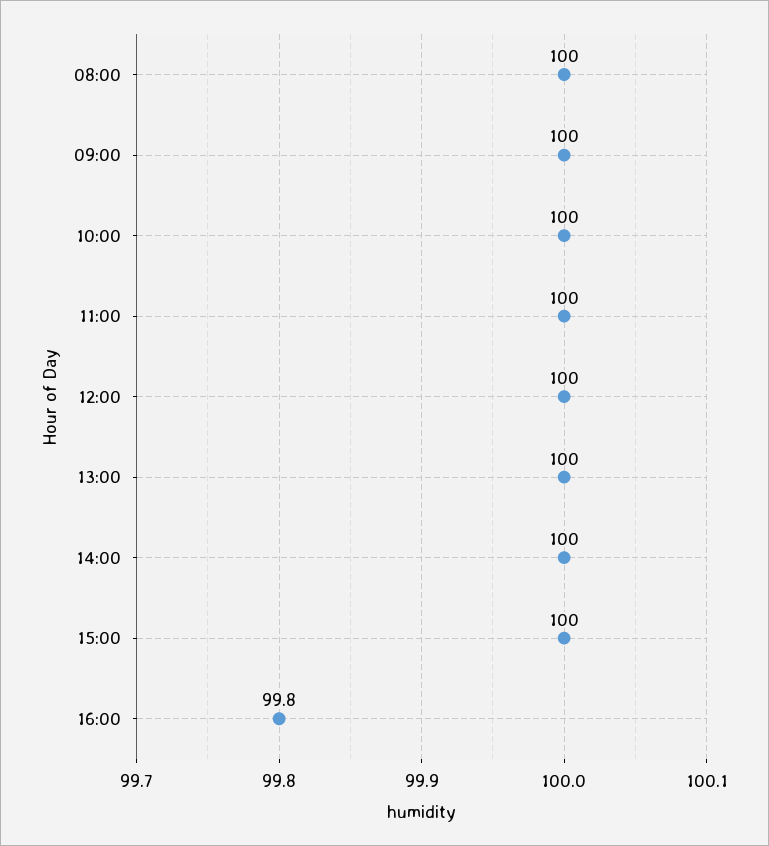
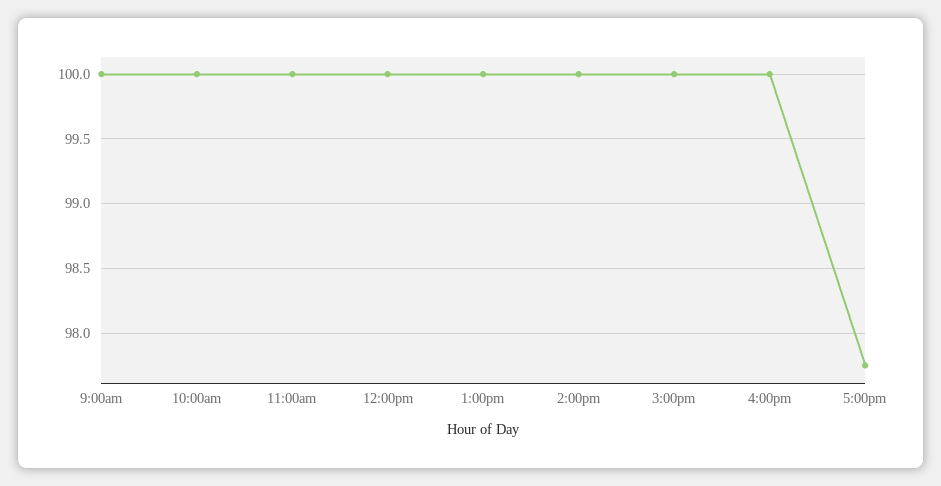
08:00: 100 -> none
16:00: 99.8 -> 100
5:00pm: none -> 97.75

